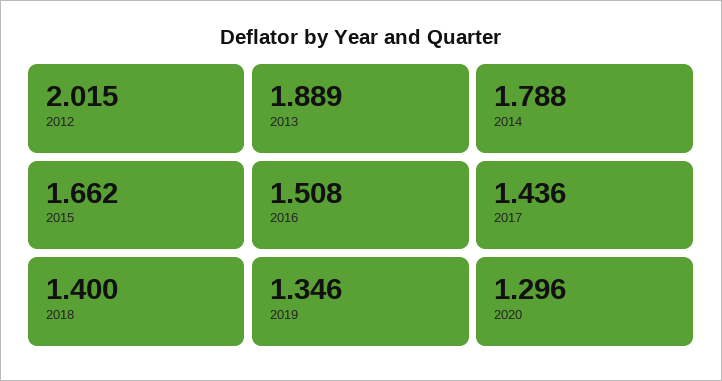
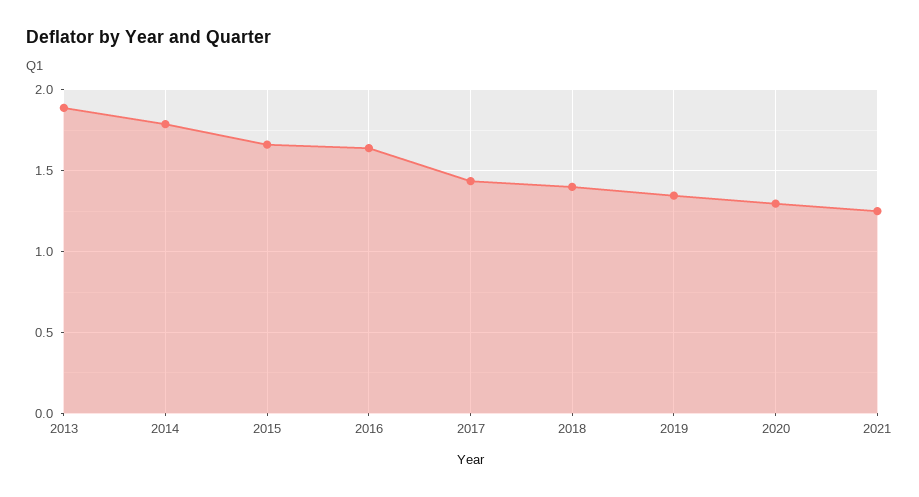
2012: 2.015 -> none
2016: 1.508 -> 1.65
2021: none -> 1.25

